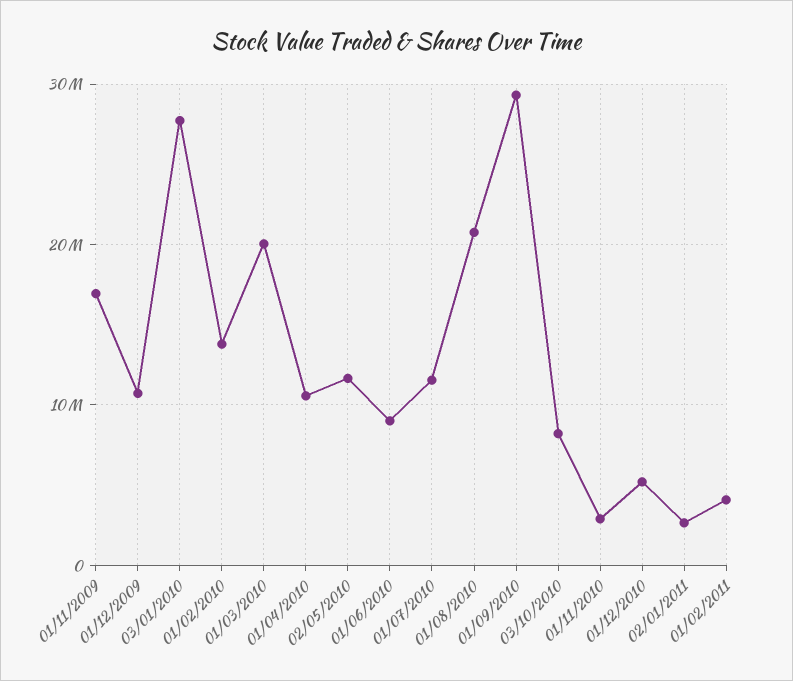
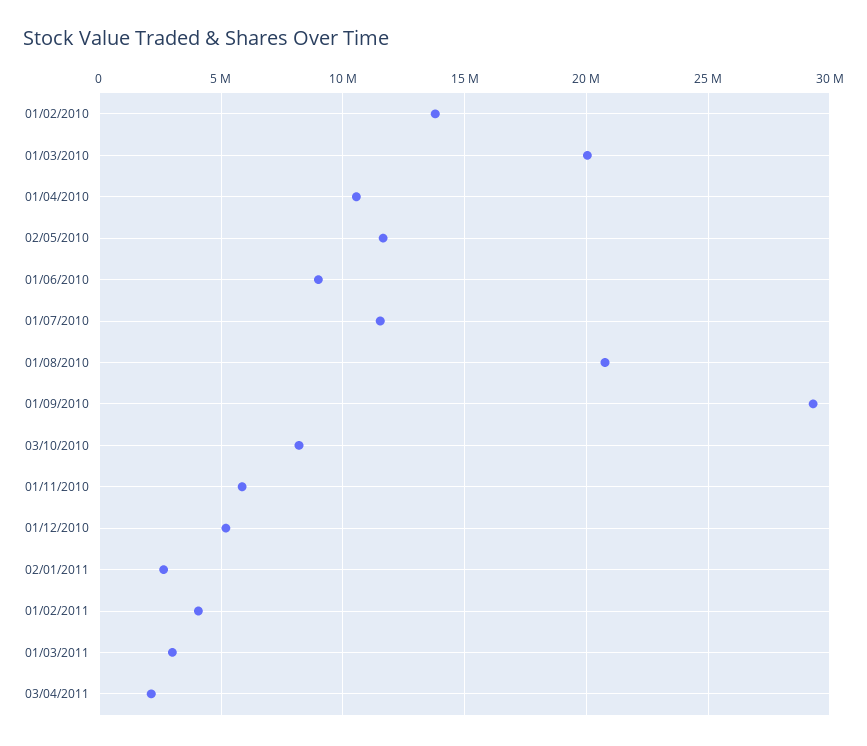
01/11/2009: 17000000 -> none
01/12/2009: 11000000 -> none
03/01/2010: 28000000 -> none
01/11/2010: 3000000 -> 6000000
01/03/2011: none -> 3000000
03/04/2011: none -> 2000000

